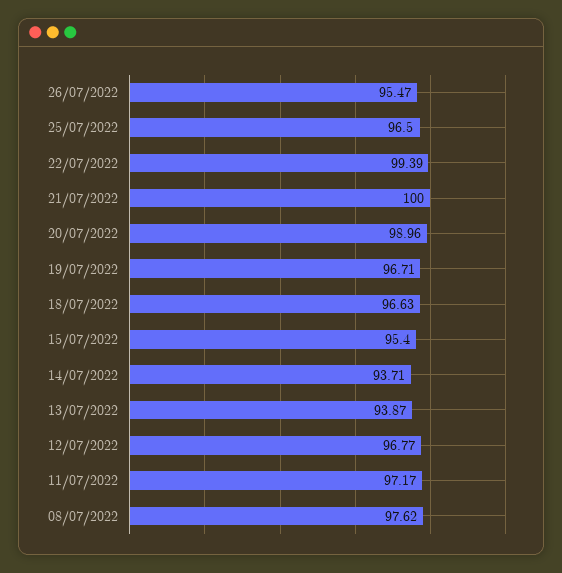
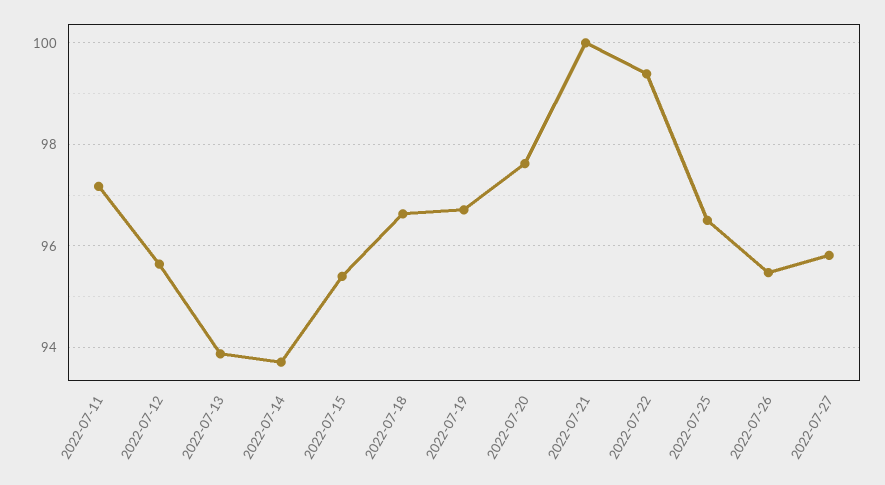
20/07/2022: 98.96 -> 97.6
12/07/2022: 96.77 -> 95.6
08/07/2022: 97.62 -> none
2022-07-27: none -> 95.8

